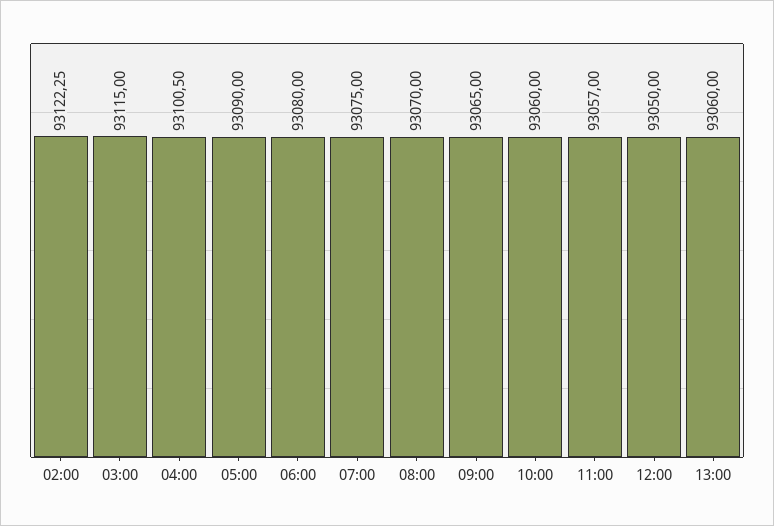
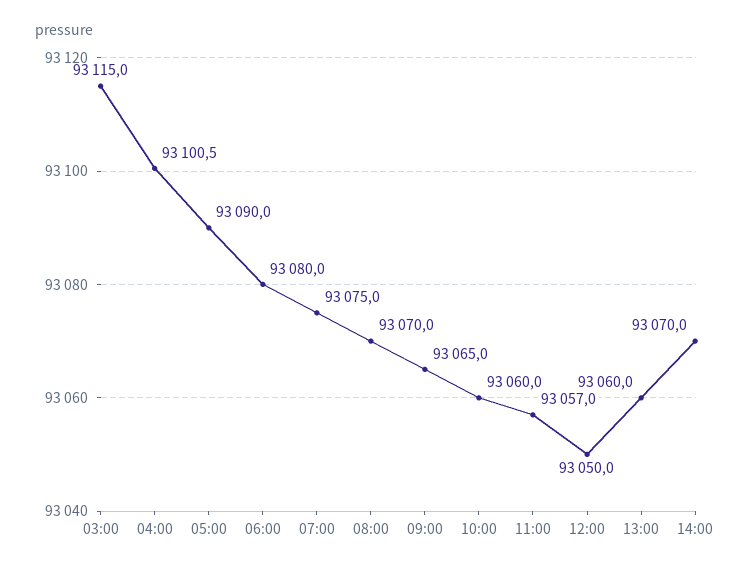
02:00: 93122.25 -> none
14:00: none -> 93070

